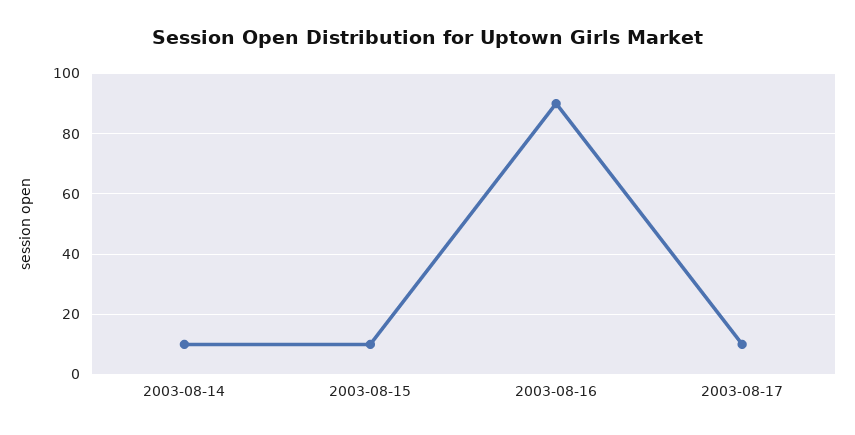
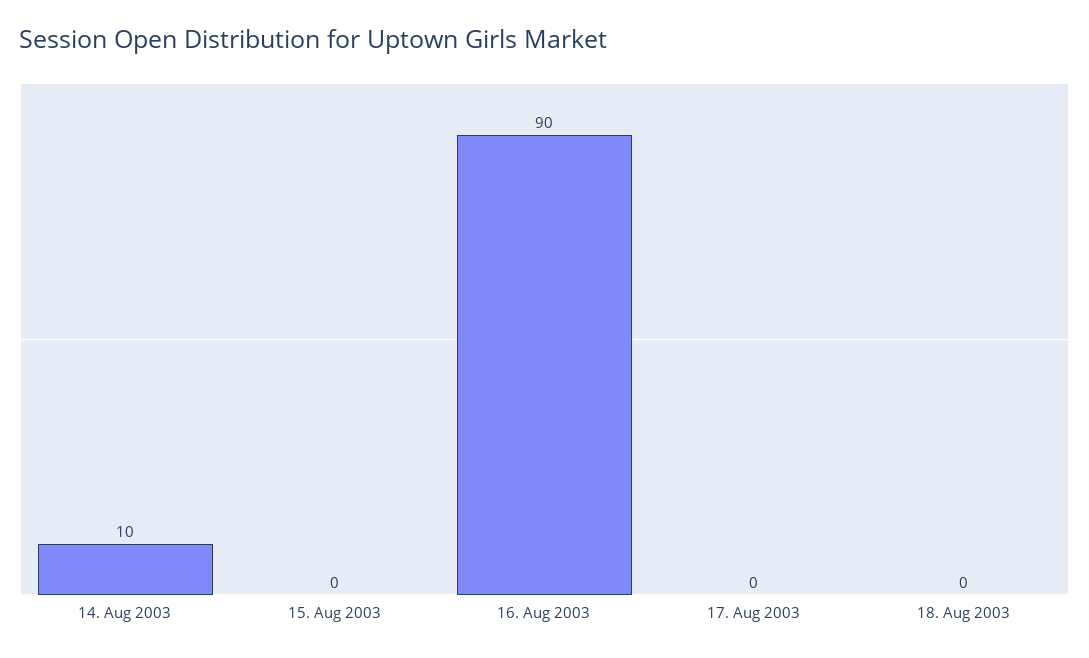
2003-08-15: 10 -> 0
2003-08-17: 10 -> 0
18. Aug 2003: none -> 0

